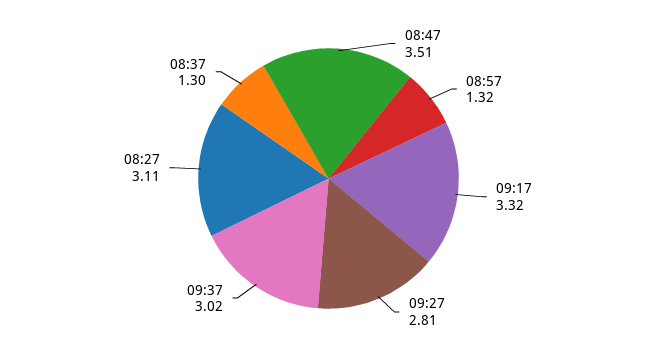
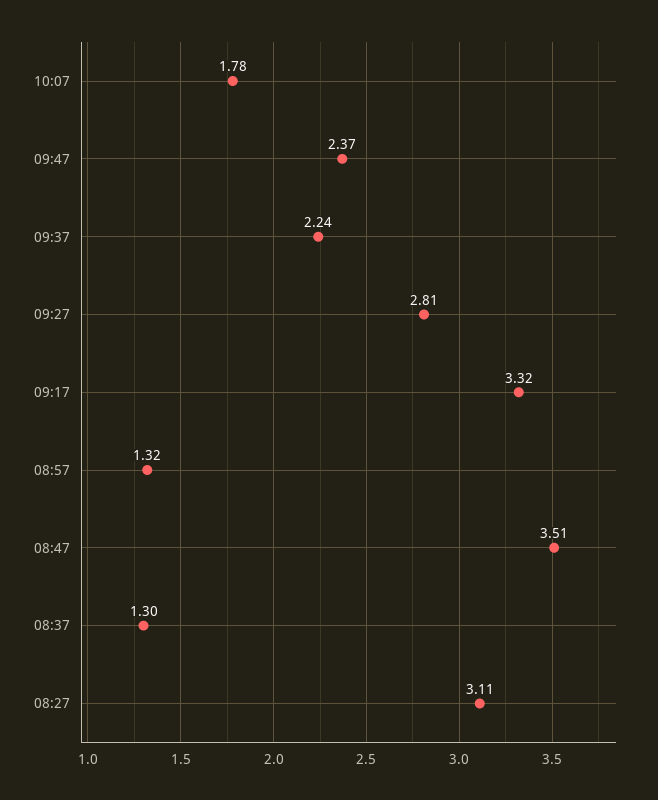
09:37: 3.02 -> 2.24
10:07: none -> 1.78
09:47: none -> 2.37

